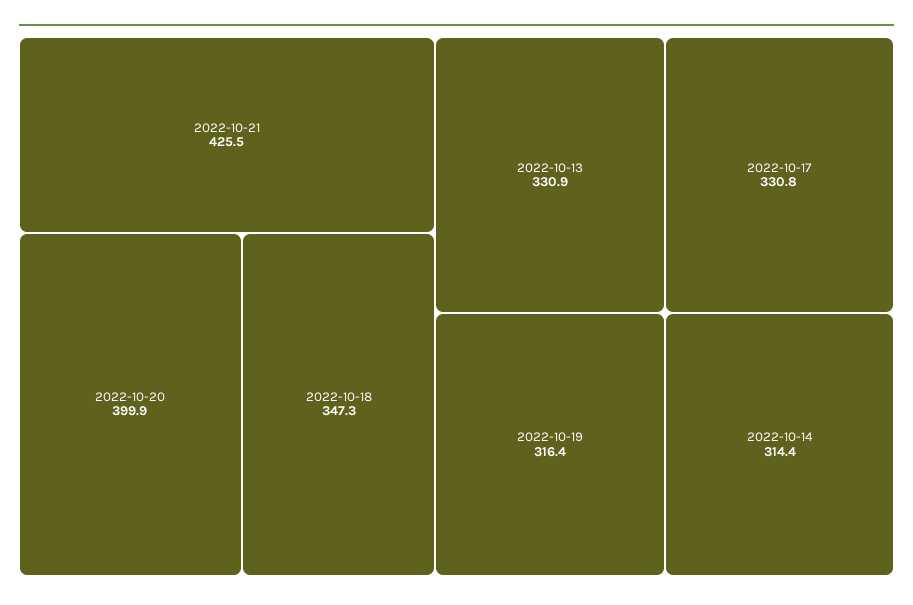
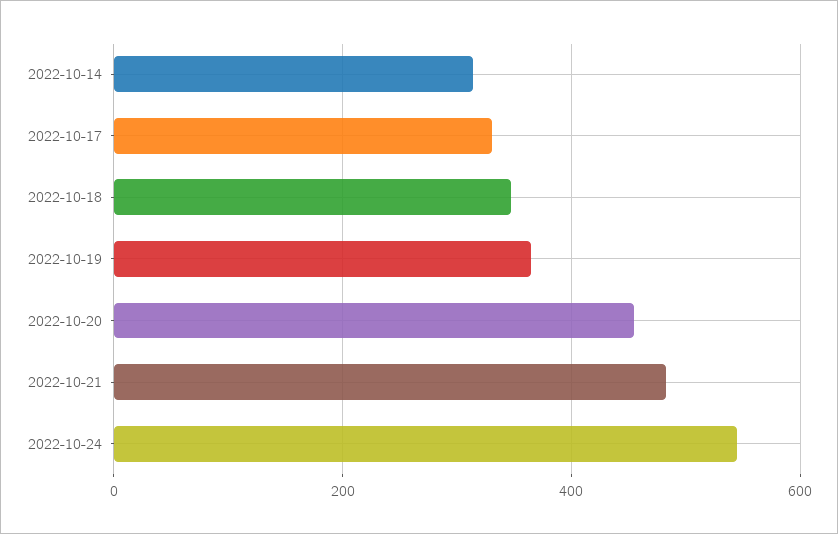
2022-10-21: 425.5 -> 480
2022-10-20: 399.9 -> 460
2022-10-13: 330.9 -> none
2022-10-19: 316.4 -> 360
2022-10-24: none -> 540

